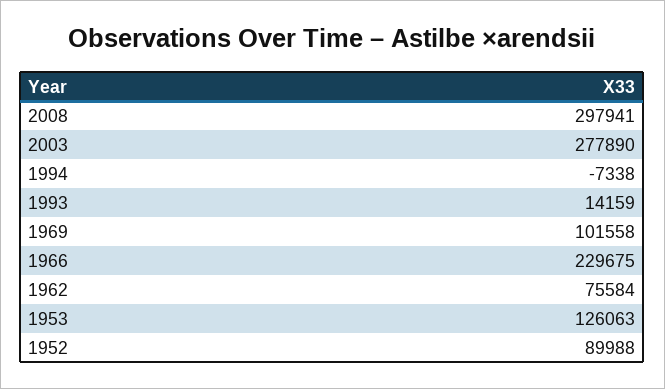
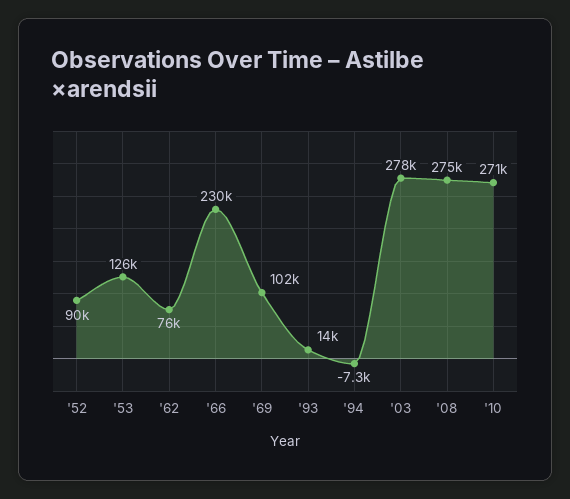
2008: 297941 -> 275000
'10: none -> 271000

